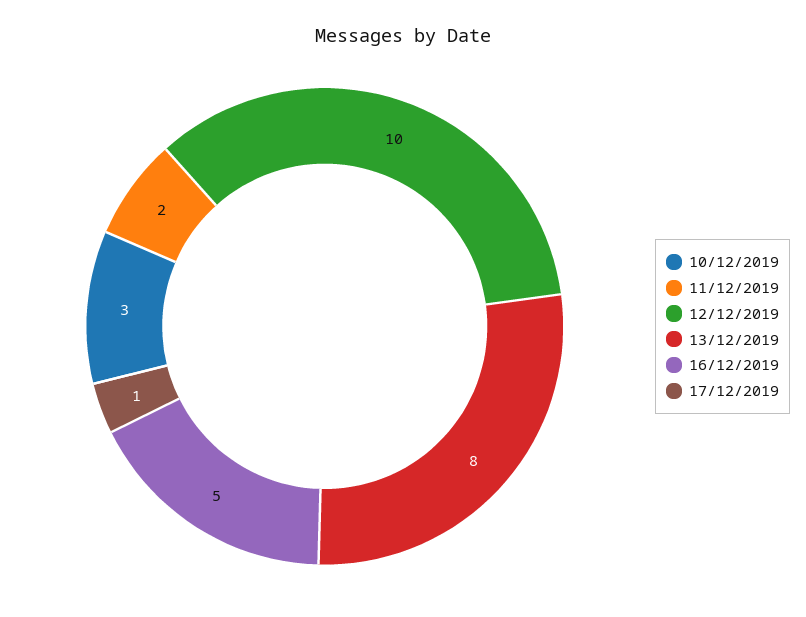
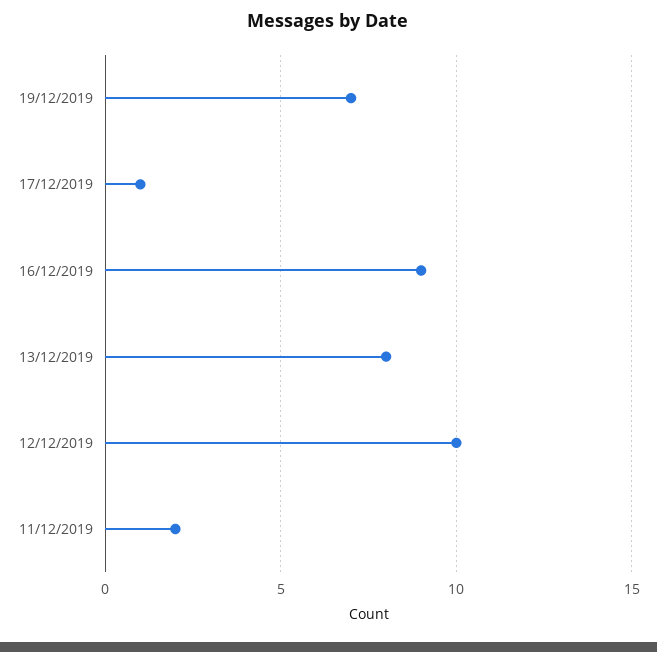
10/12/2019: 3 -> none
16/12/2019: 5 -> 9
19/12/2019: none -> 7

